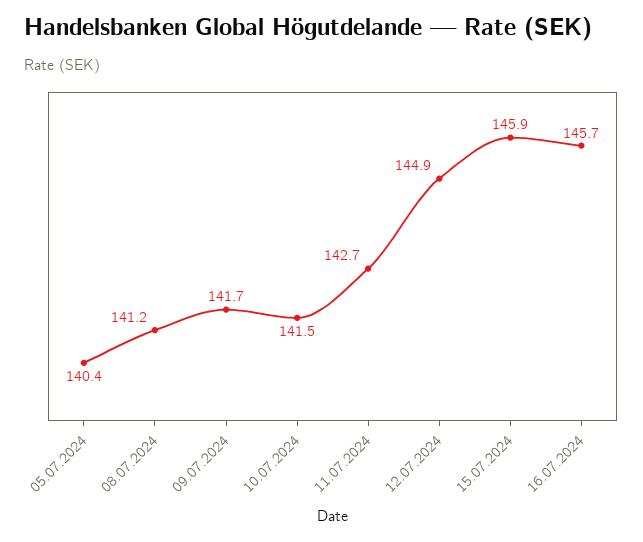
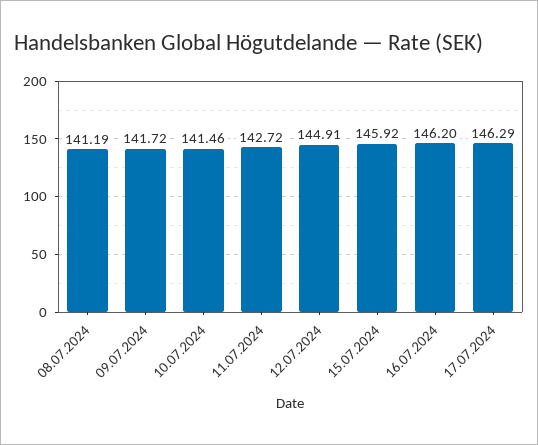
05.07.2024: 140.4 -> none
16.07.2024: 145.7 -> 146.2
17.07.2024: none -> 146.29

